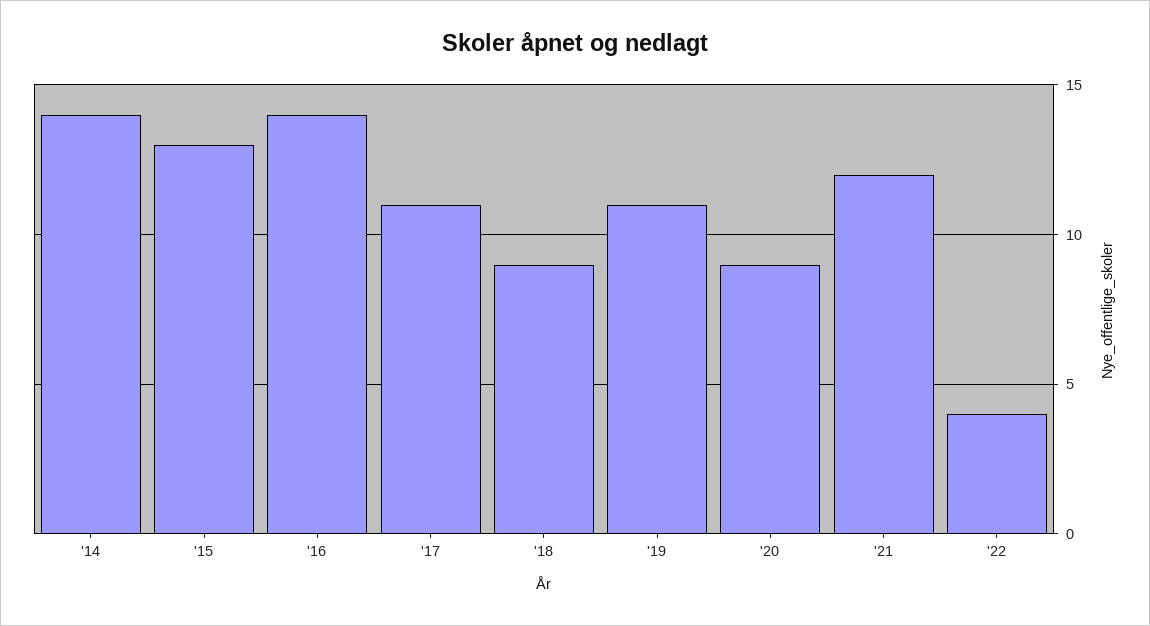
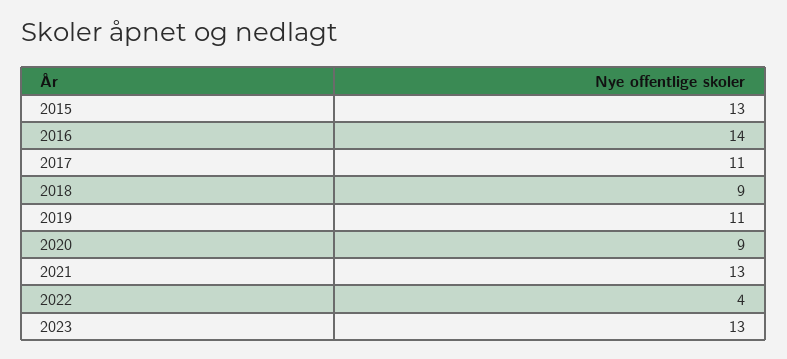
'14: 14 -> none
'21: 12 -> 13
2023: none -> 13

